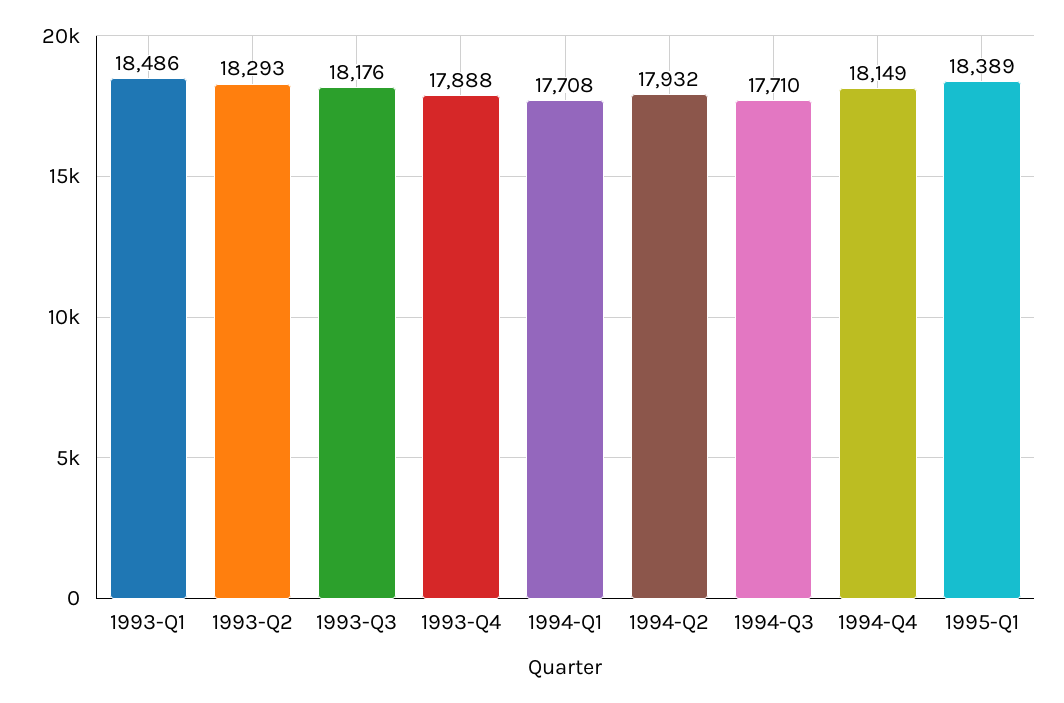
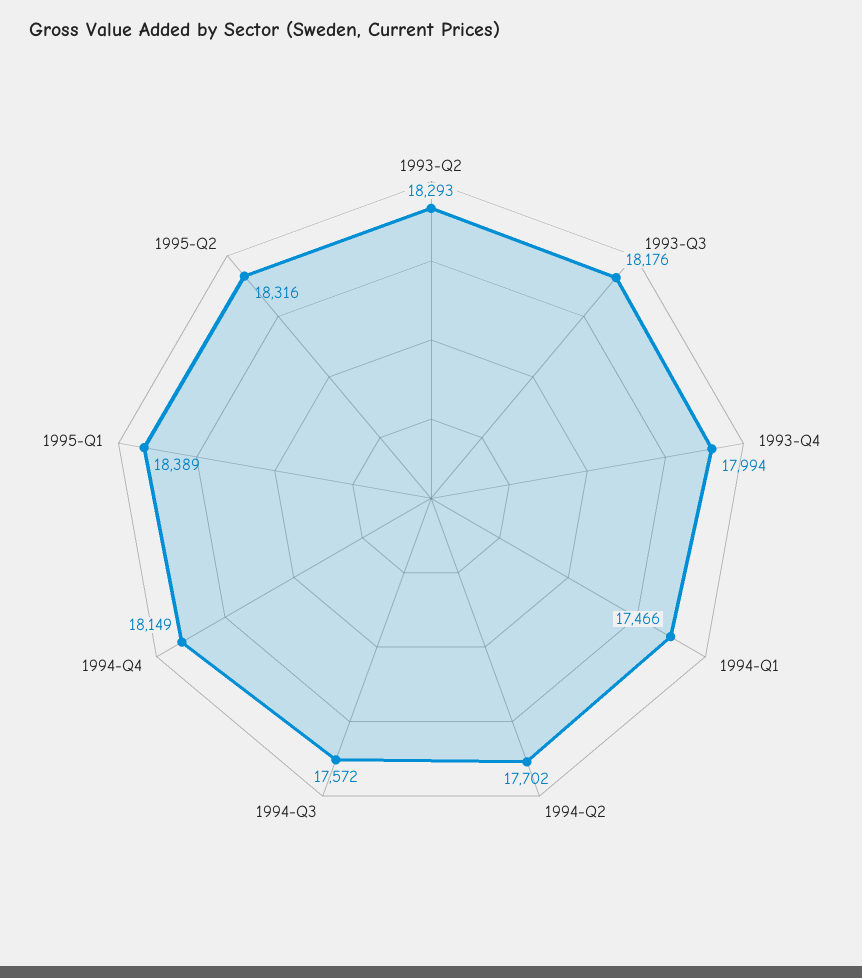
1993-Q1: 18486 -> none
1993-Q4: 17888 -> 17994
1994-Q1: 17708 -> 17466
1994-Q2: 17932 -> 17702
1994-Q3: 17710 -> 17572
1995-Q2: none -> 18316

